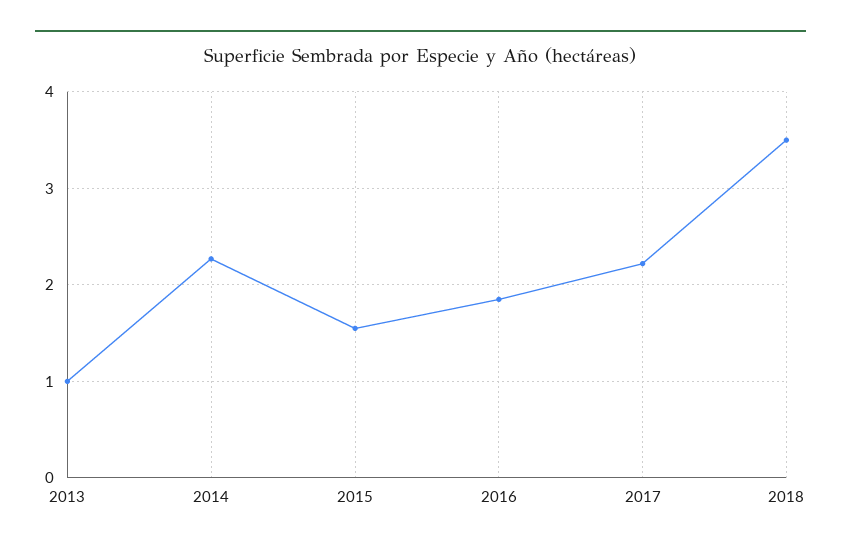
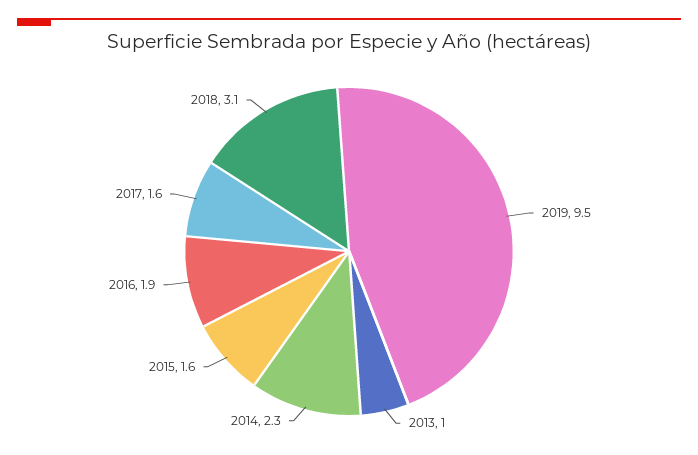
2017: 2.2 -> 1.6
2018: 3.5 -> 3.1
2019: none -> 9.5

